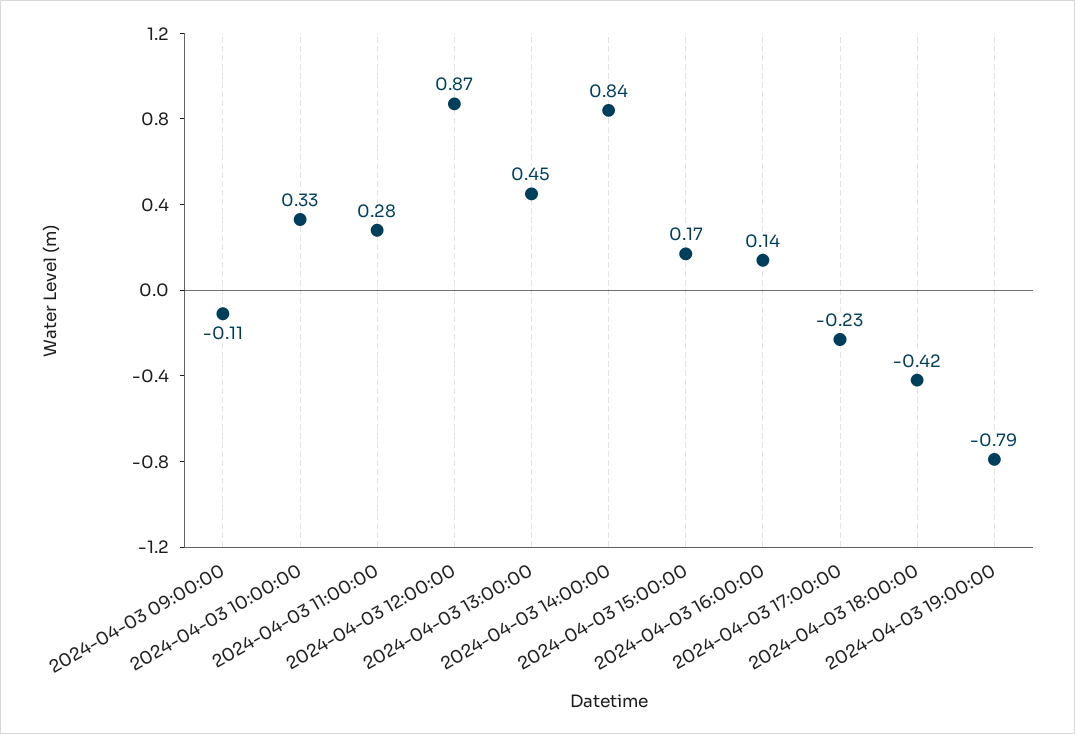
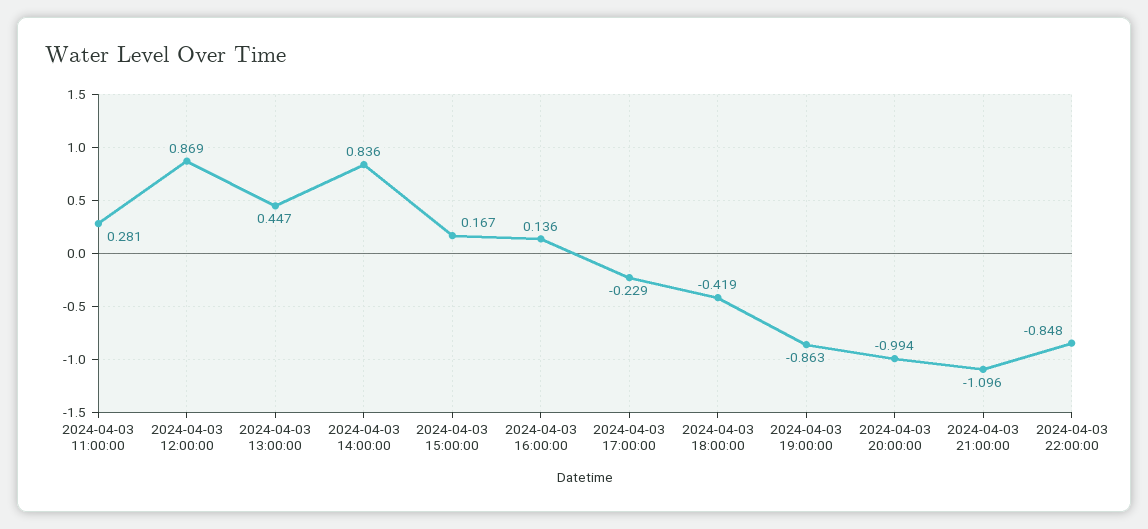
2024-04-03 09:00:00: -0.11 -> none
2024-04-03 10:00:00: 0.33 -> none
2024-04-03 19:00:00: -0.79 -> -0.863
2024-04-03 20:00:00: none -> -0.994
2024-04-03 21:00:00: none -> -1.096
2024-04-03 22:00:00: none -> -0.848

